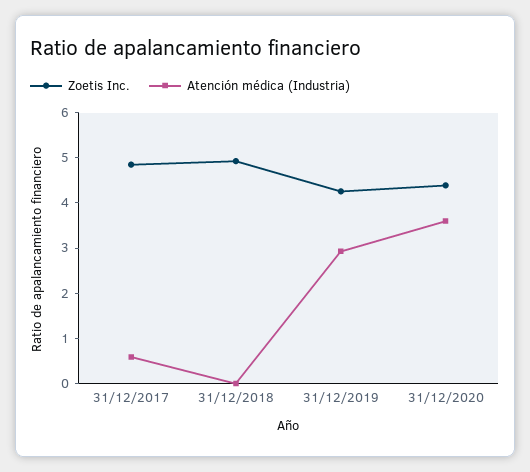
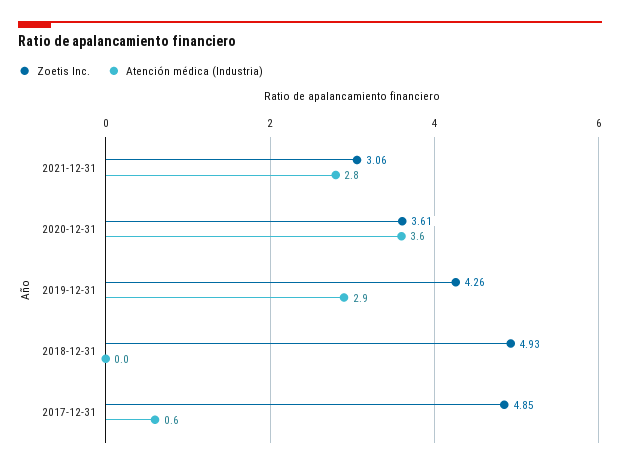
Zoetis Inc., 31/12/2020: 4.4 -> 3.61
Zoetis Inc., 2021-12-31: none -> 3.06
Atención médica (Industria), 2021-12-31: none -> 2.8

